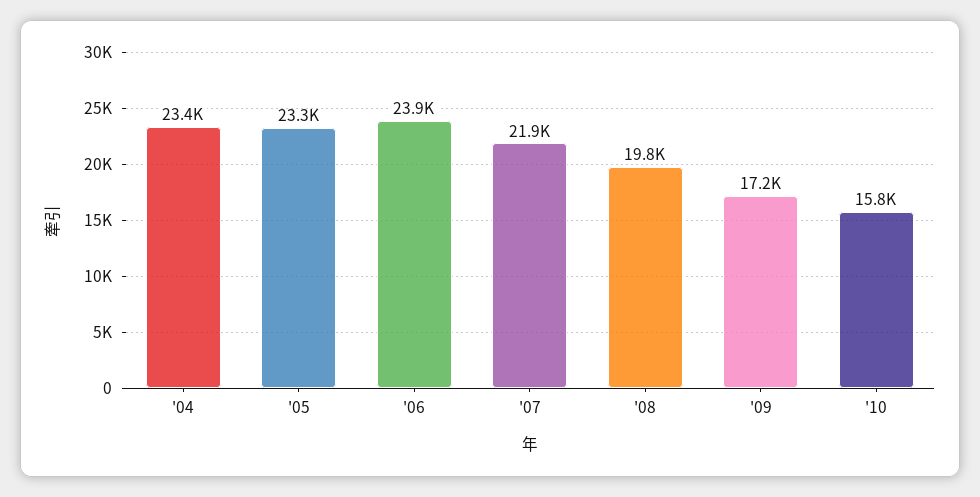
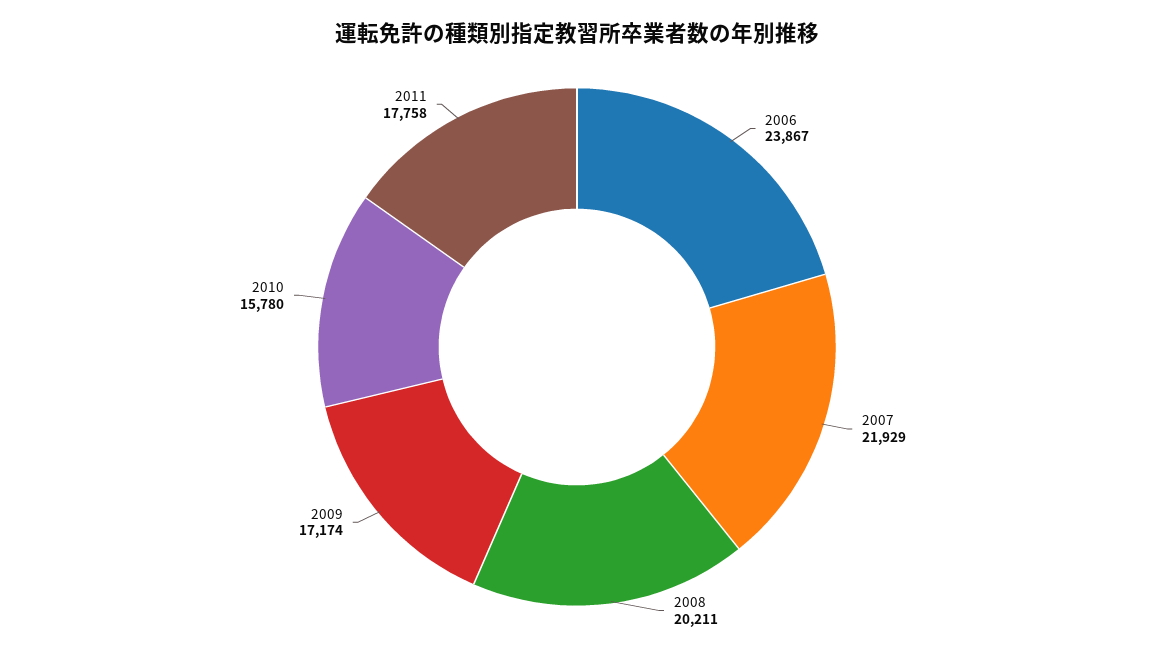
'04: 23400 -> none
'05: 23300 -> none
'08: 19800 -> 20211
2011: none -> 17758

